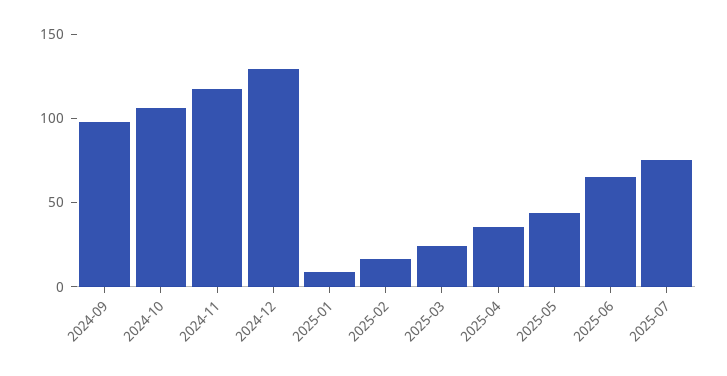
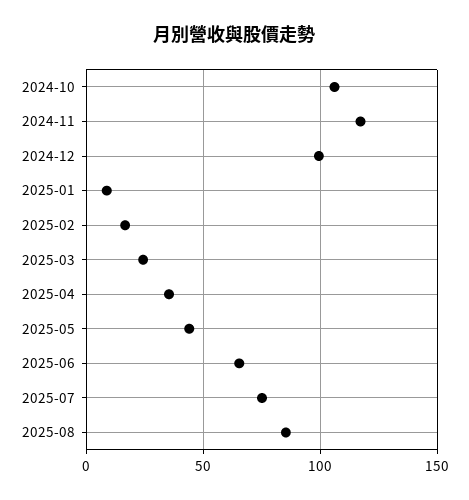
2024-09: 100 -> none
2024-12: 130 -> 100
2025-08: none -> 85

